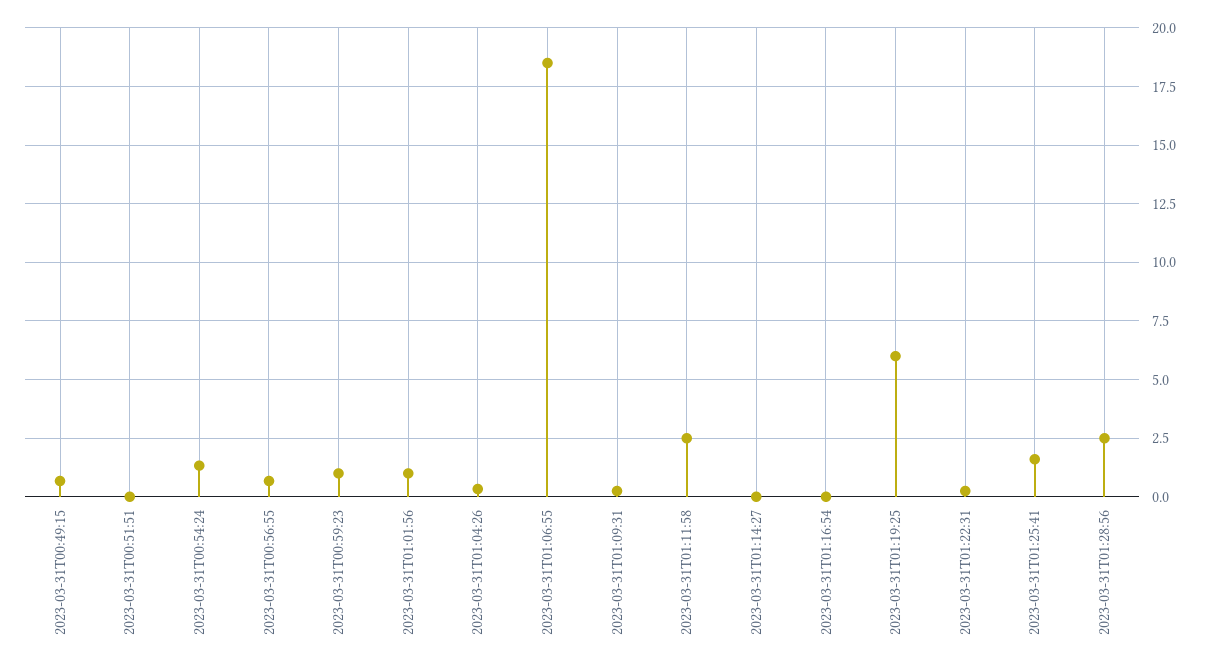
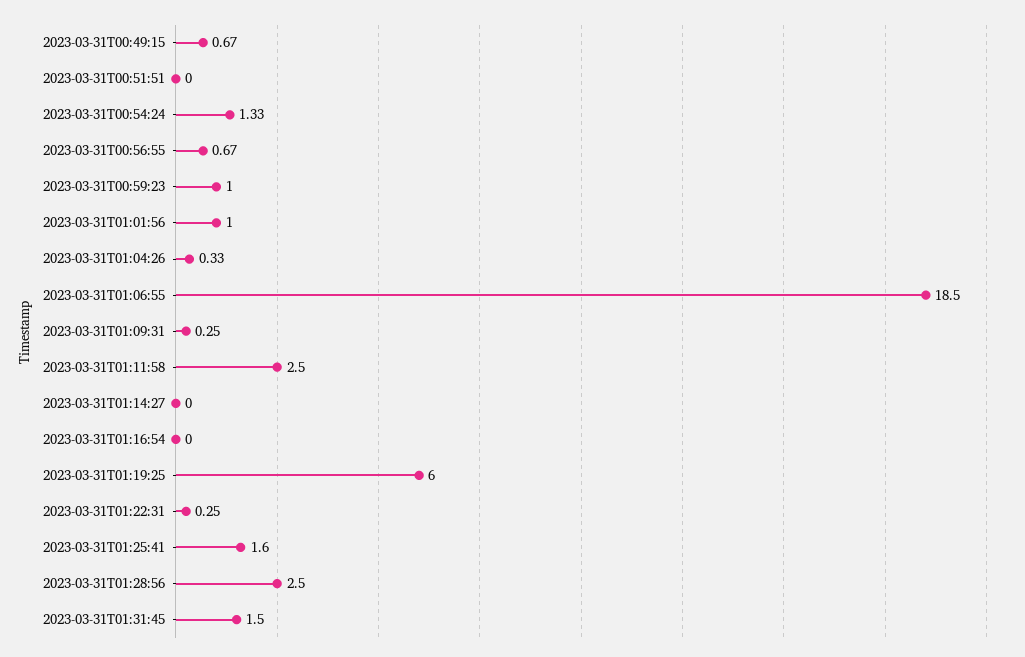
2023-03-31T01:31:45: none -> 1.5

